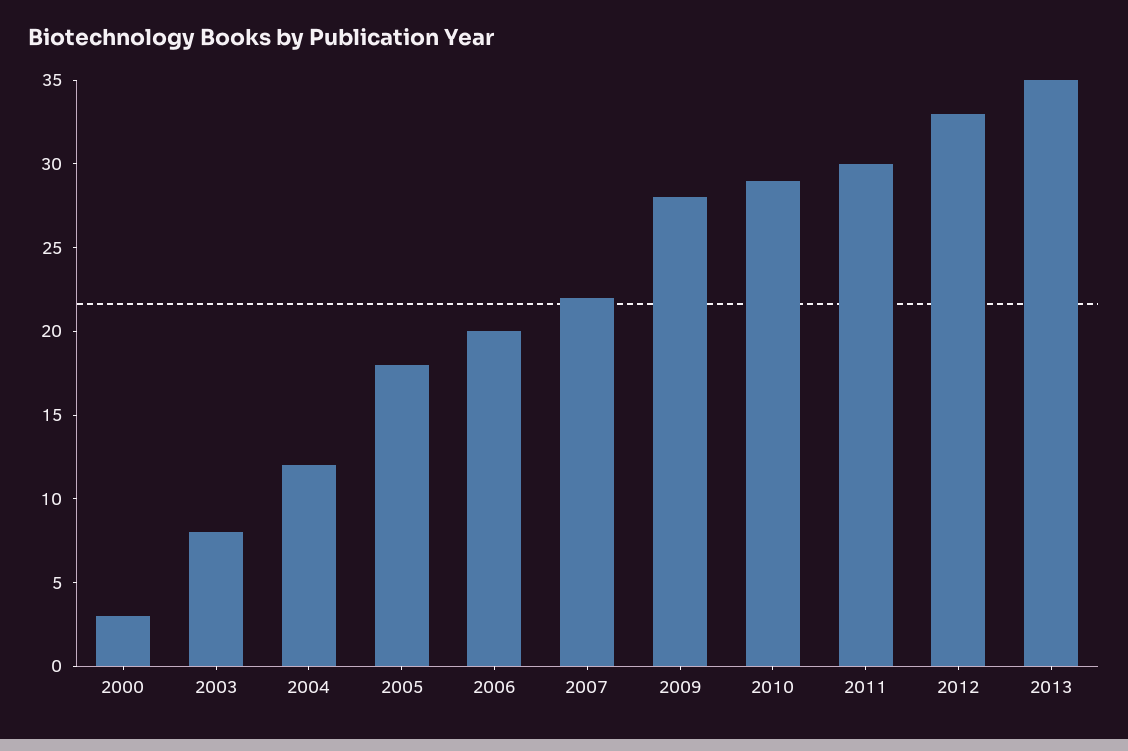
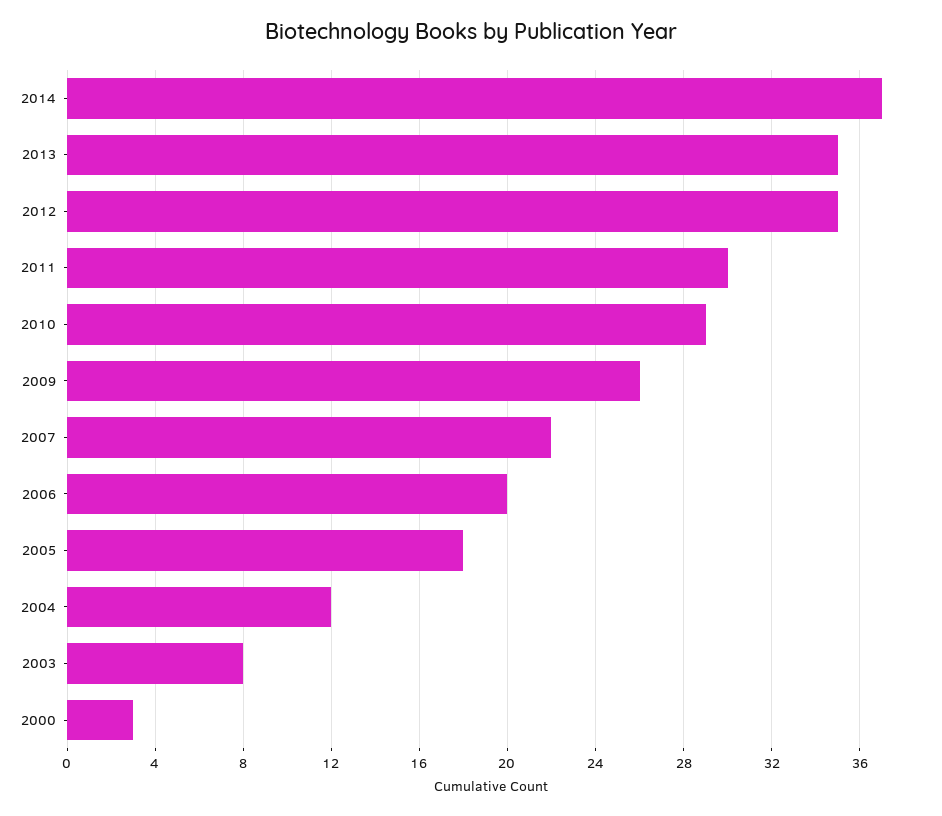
2009: 28 -> 26
2012: 33 -> 35
2014: none -> 37

